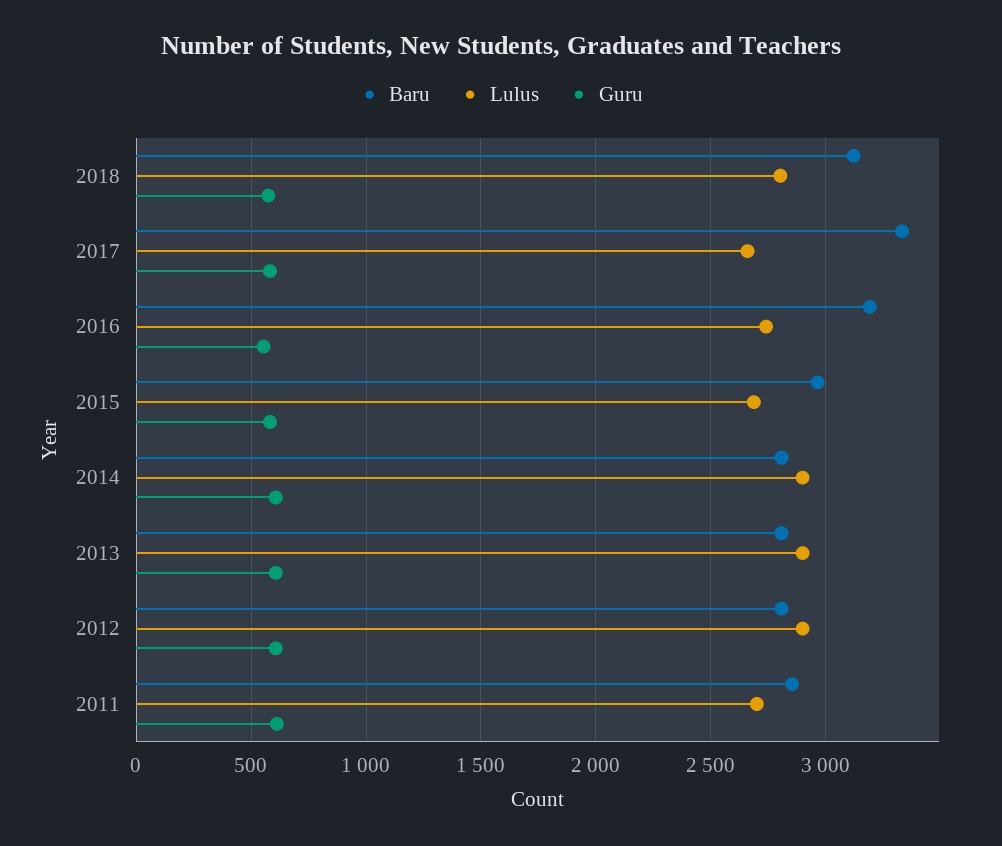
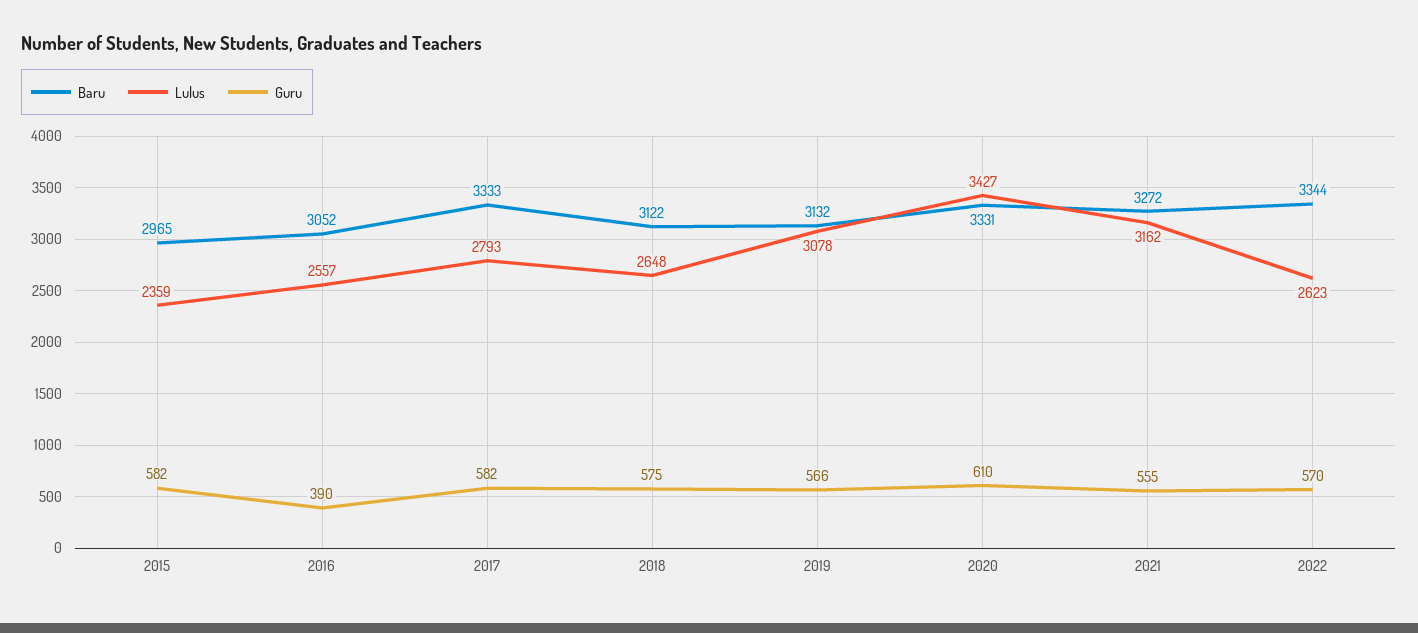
Lulus, 2018: 2800 -> 2648
Lulus, 2017: 2650 -> 2793
Baru, 2016: 3200 -> 3052
Lulus, 2016: 2750 -> 2557
Guru, 2016: 550 -> 390
Lulus, 2015: 2700 -> 2359
Baru, 2014: 2800 -> none
Lulus, 2014: 2900 -> none
Guru, 2014: 600 -> none
Baru, 2013: 2800 -> none
Lulus, 2013: 2900 -> none
Guru, 2013: 600 -> none
Baru, 2012: 2800 -> none
Lulus, 2012: 2900 -> none
Guru, 2012: 600 -> none
Baru, 2011: 2850 -> none
Lulus, 2011: 2700 -> none
Guru, 2011: 600 -> none
Baru, 2019: none -> 3132
Lulus, 2019: none -> 3078
Guru, 2019: none -> 566
Baru, 2020: none -> 3331
Lulus, 2020: none -> 3427
Guru, 2020: none -> 610
Baru, 2021: none -> 3272
Lulus, 2021: none -> 3162
Guru, 2021: none -> 555
Baru, 2022: none -> 3344
Lulus, 2022: none -> 2623
Guru, 2022: none -> 570

